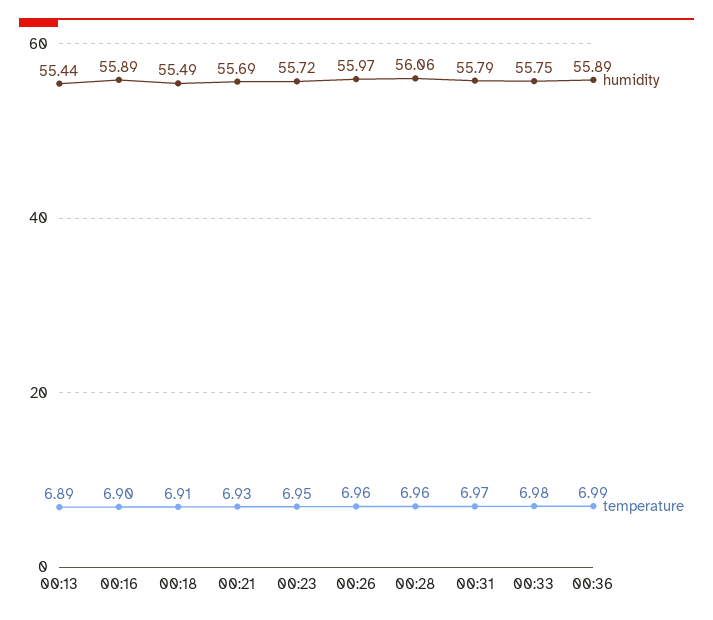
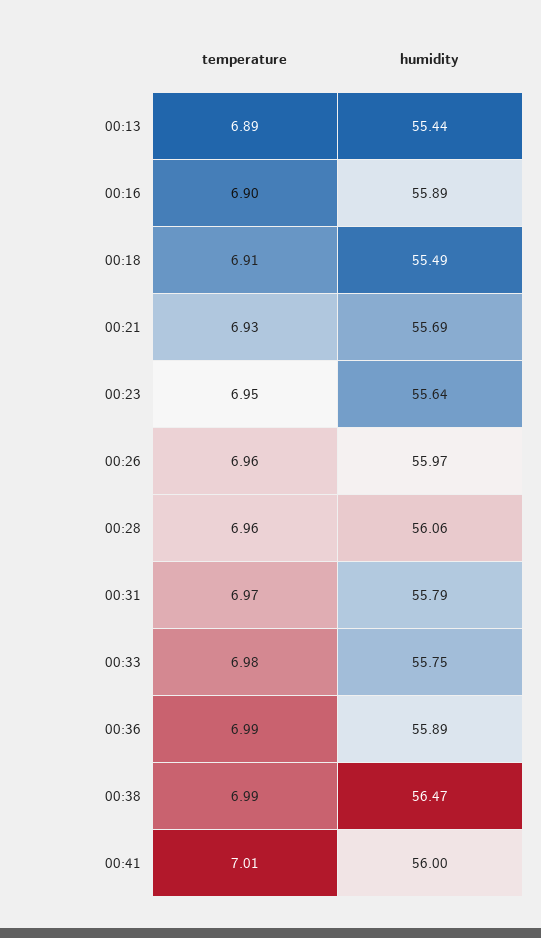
humidity, 00:23: 55.72 -> 55.64
temperature, 00:38: none -> 6.99
humidity, 00:38: none -> 56.47
temperature, 00:41: none -> 7.01
humidity, 00:41: none -> 56

